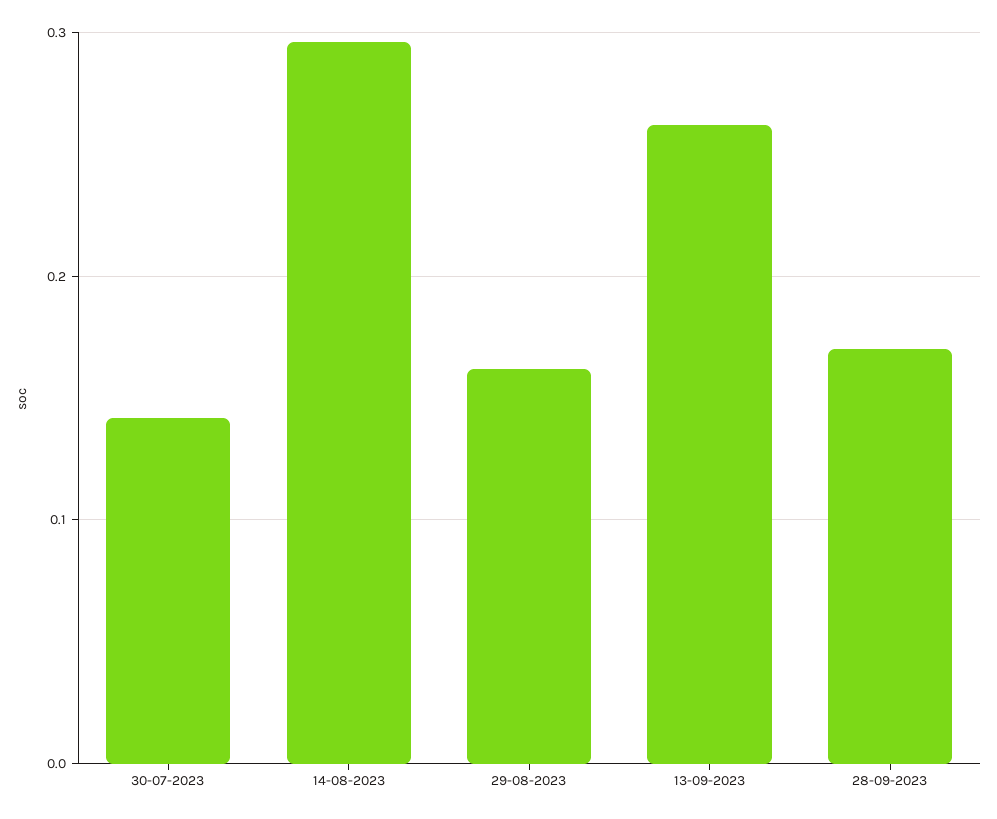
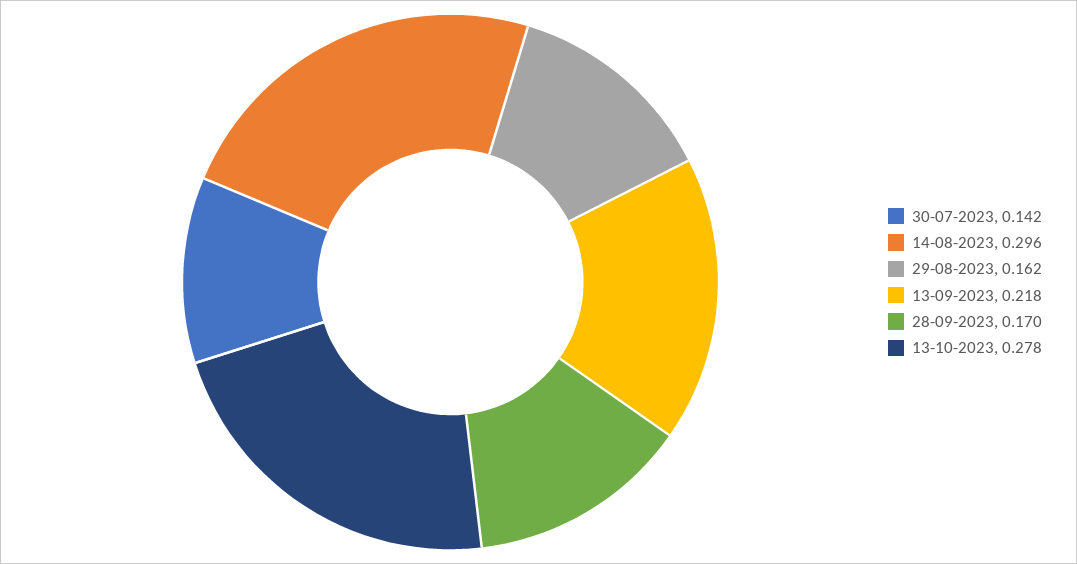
13-09-2023: 0.26 -> 0.218
13-10-2023: none -> 0.278

